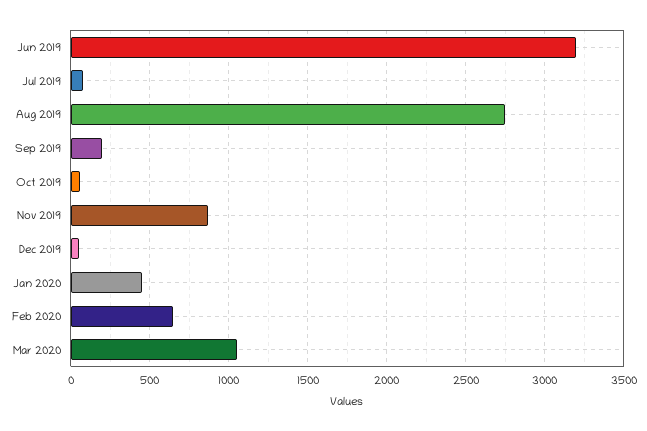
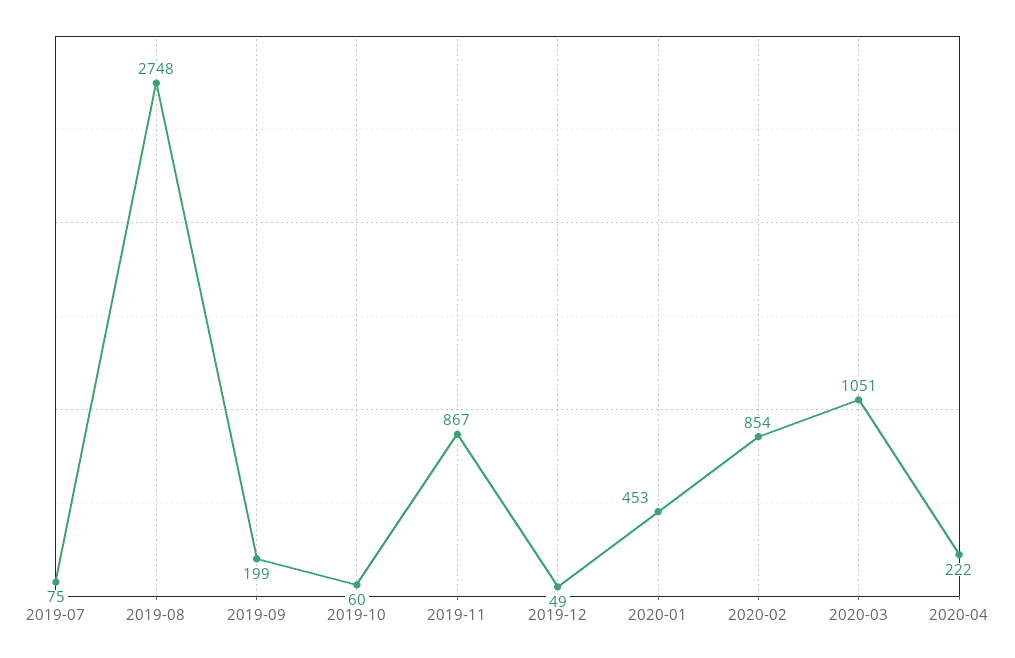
Jun 2019: 3200 -> none
Feb 2020: 650 -> 854
2020-04: none -> 222

